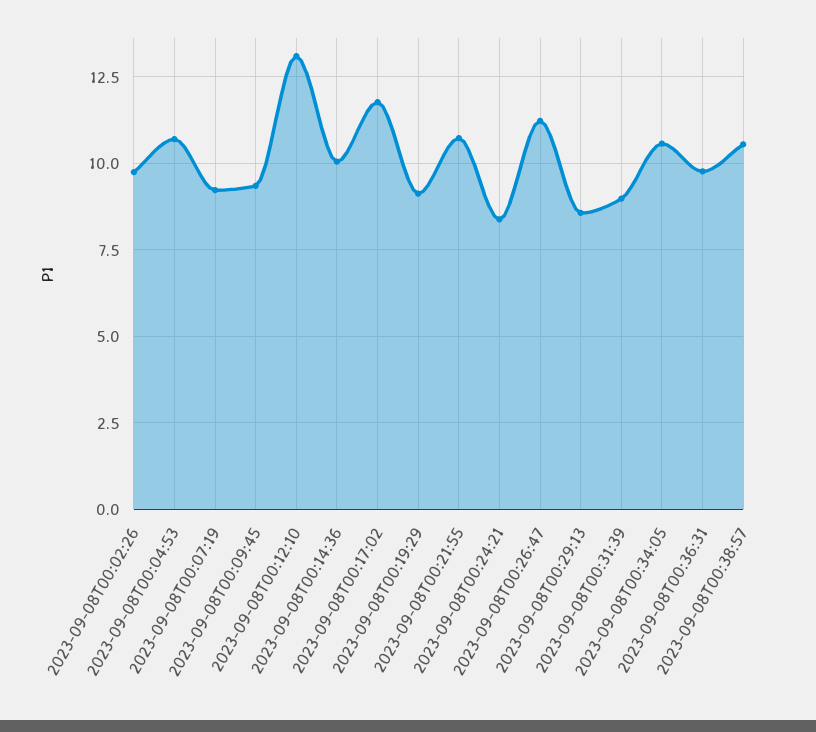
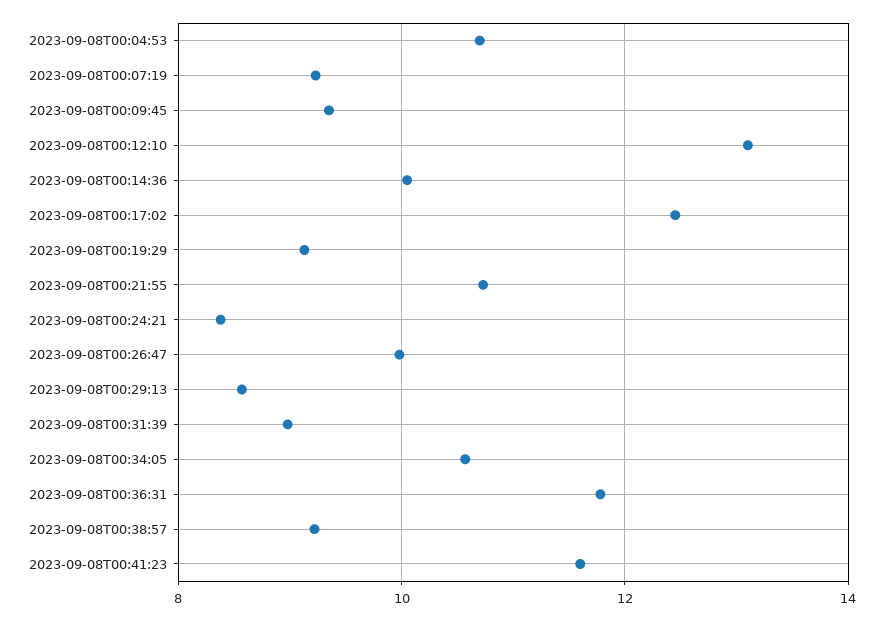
2023-09-08T00:02:26: 9.75 -> none
2023-09-08T00:17:02: 11.75 -> 12.4
2023-09-08T00:26:47: 11.25 -> 10
2023-09-08T00:36:31: 9.75 -> 11.8
2023-09-08T00:38:57: 10.5 -> 9.2
2023-09-08T00:41:23: none -> 11.6

